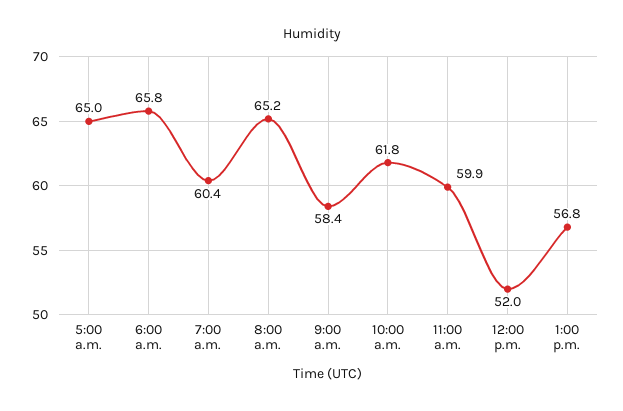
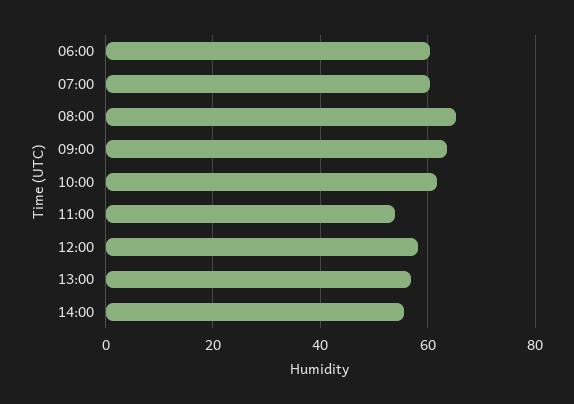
5:00 a.m.: 65 -> none
6:00 a.m.: 65.8 -> 60
9:00 a.m.: 58.4 -> 64
11:00 a.m.: 59.9 -> 54
12:00 p.m.: 52 -> 58
14:00: none -> 56

